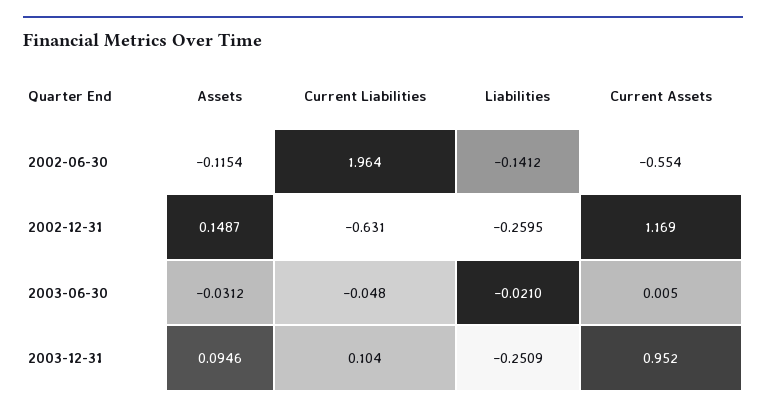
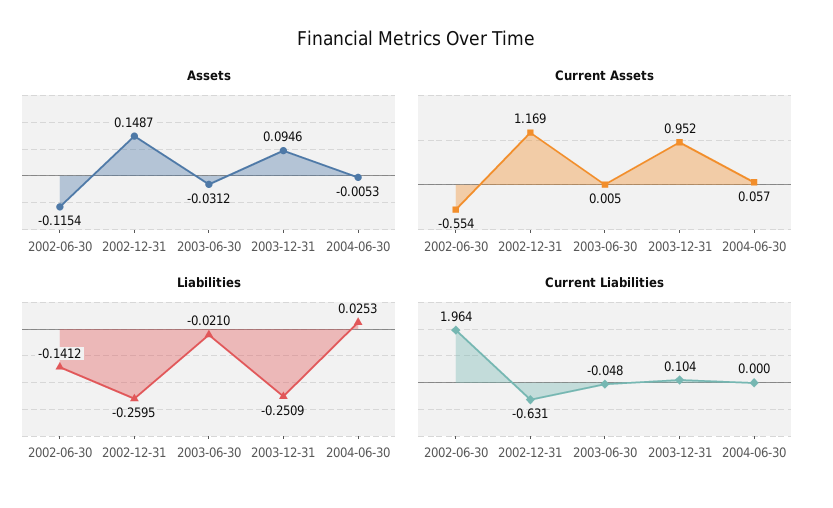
Assets, 2004-06-30: none -> -0.0053
Current Assets, 2004-06-30: none -> 0.057
Liabilities, 2004-06-30: none -> 0.0253
Current Liabilities, 2004-06-30: none -> 0

